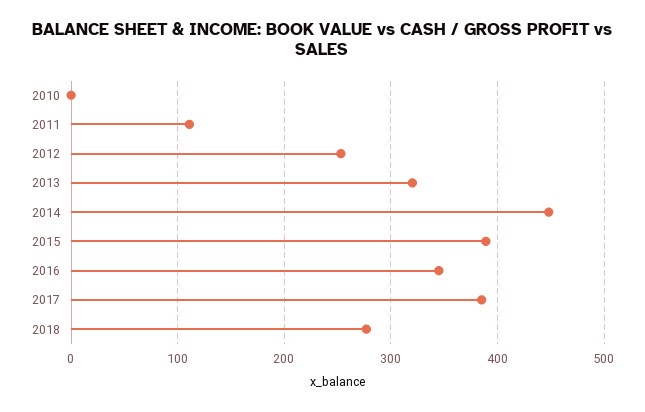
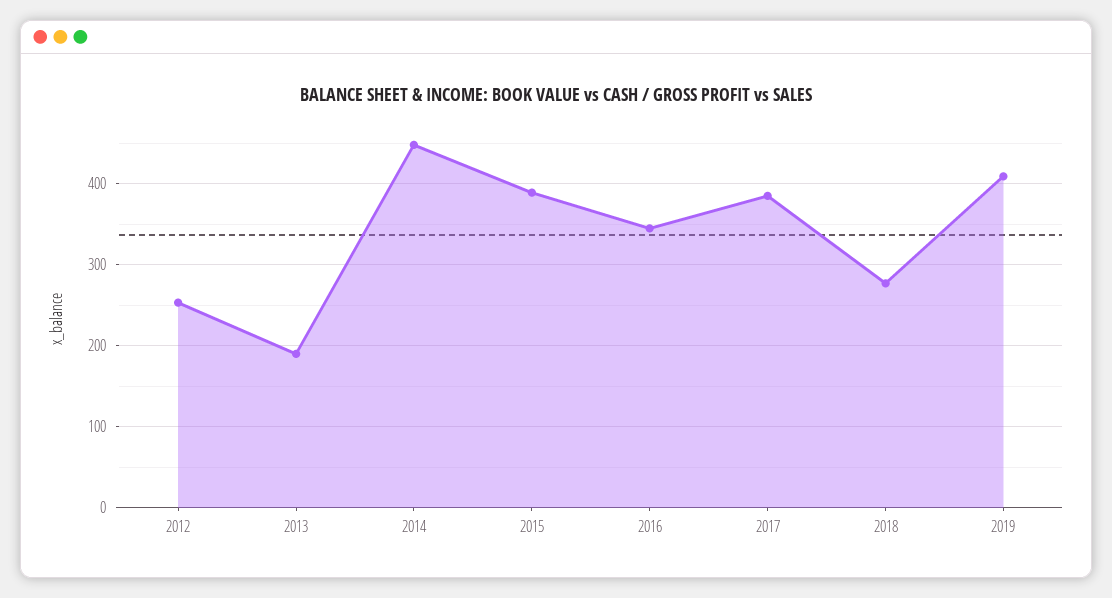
2010: 0 -> none
2011: 110 -> none
2013: 320 -> 190
2019: none -> 410

